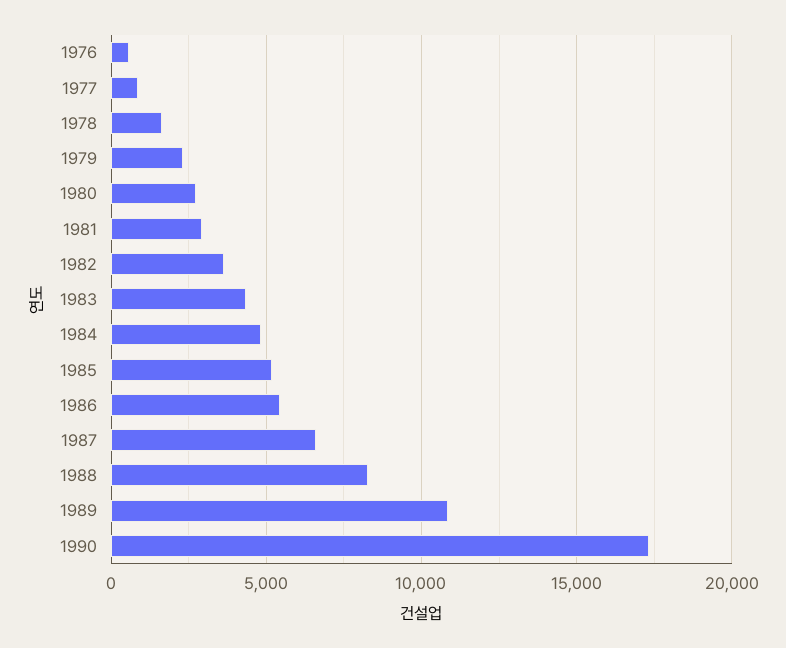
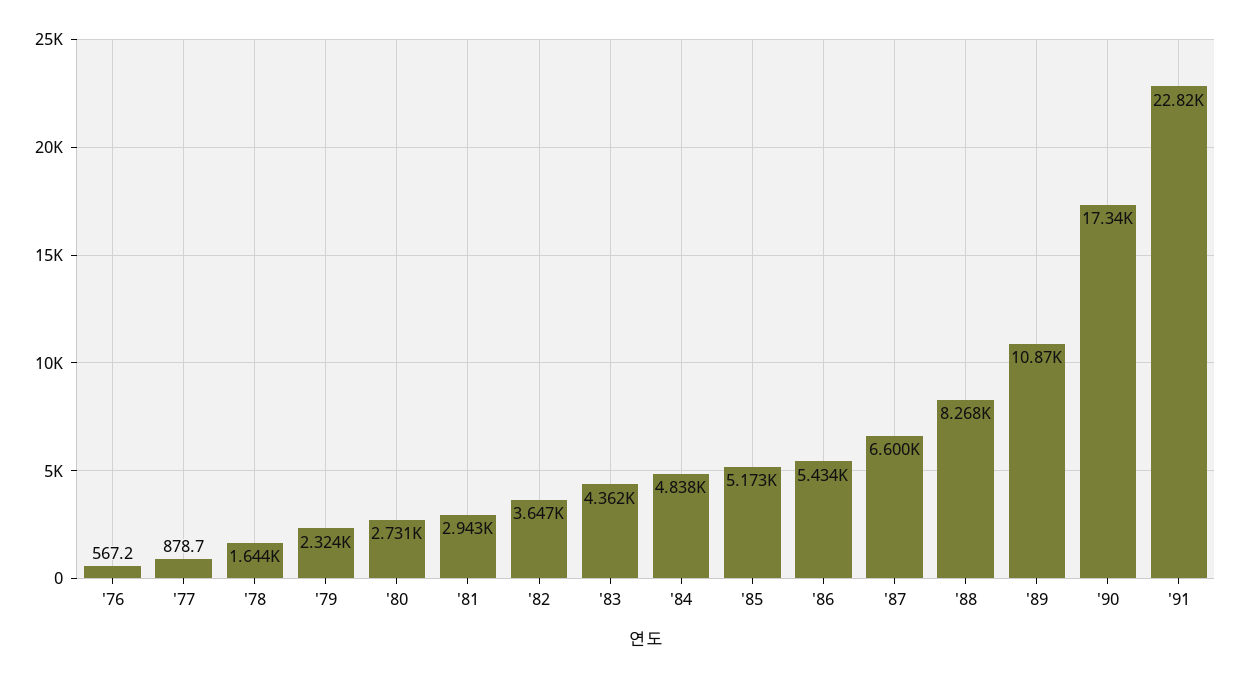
'91: none -> 22820

